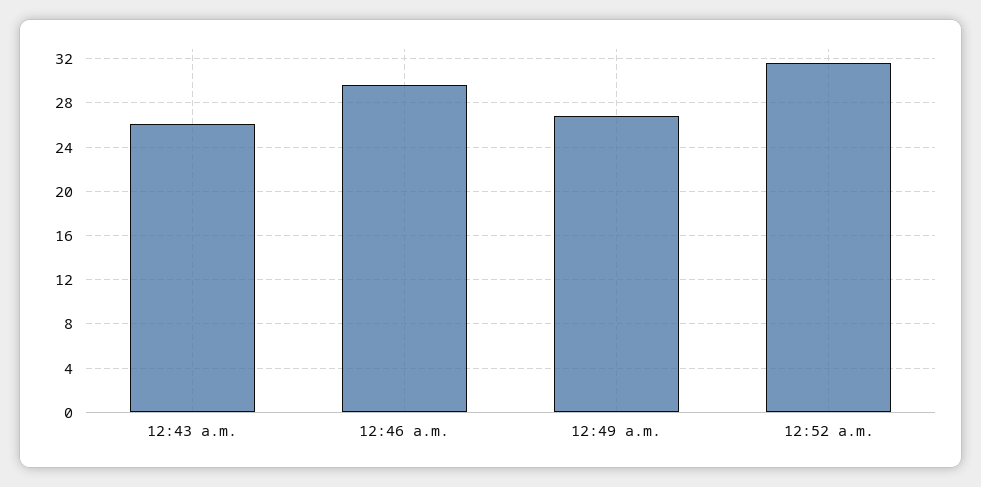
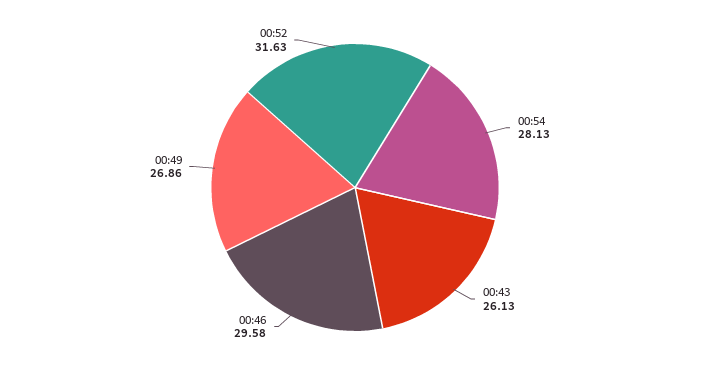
00:54: none -> 28.13

